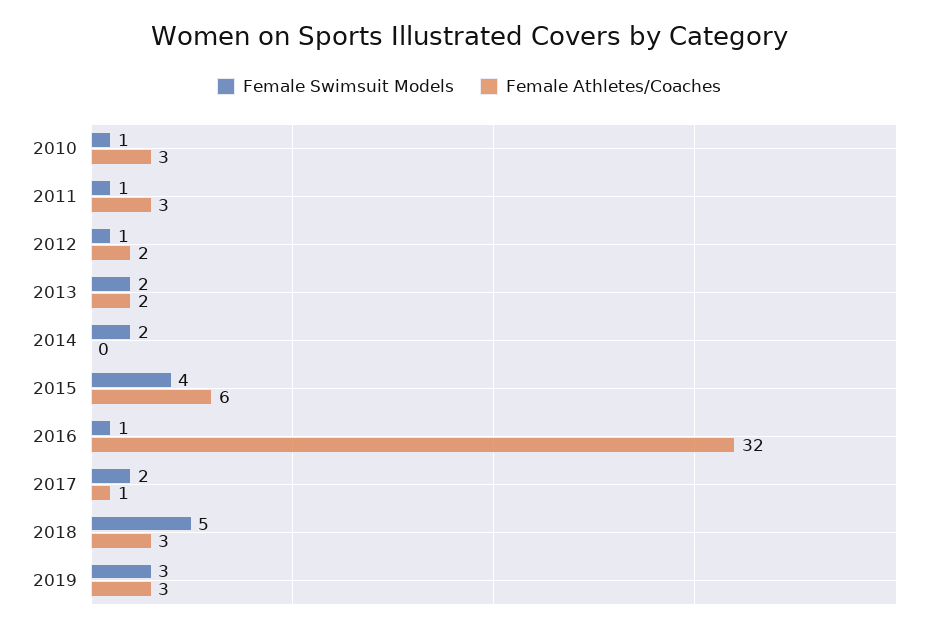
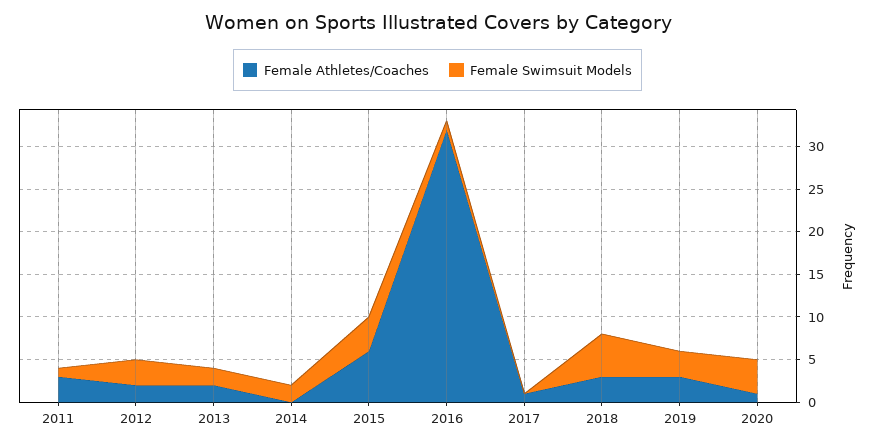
Female Swimsuit Models, 2010: 1 -> none
Female Athletes/Coaches, 2010: 3 -> none
Female Swimsuit Models, 2012: 1 -> 3
Female Swimsuit Models, 2017: 2 -> 0
Female Athletes/Coaches, 2020: none -> 1
Female Swimsuit Models, 2020: none -> 4

